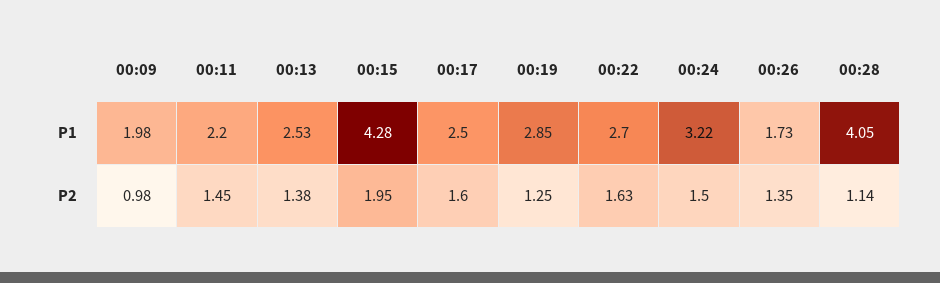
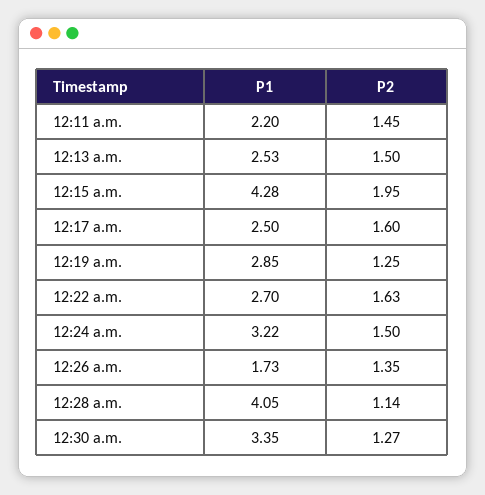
00:09, P1: 1.98 -> none
00:09, P2: 0.98 -> none
00:13, P2: 1.38 -> 1.5
12:30 a.m., P1: none -> 3.35
12:30 a.m., P2: none -> 1.27

